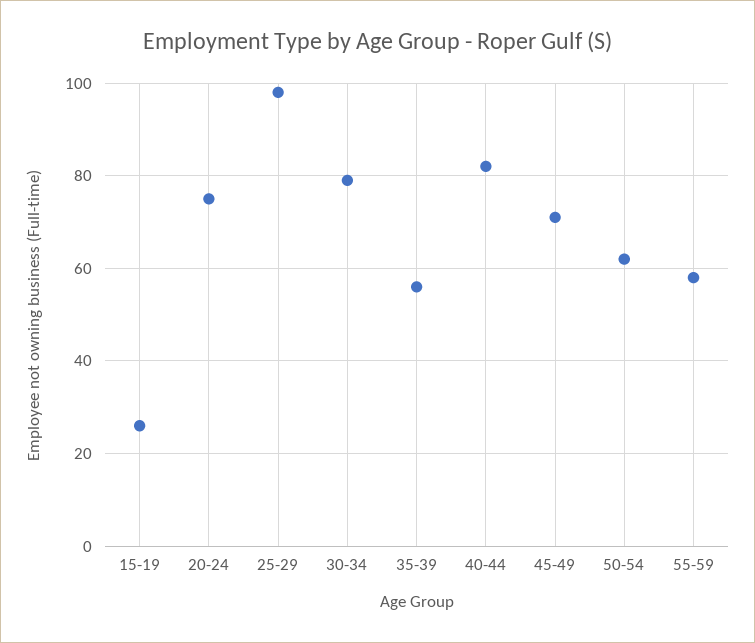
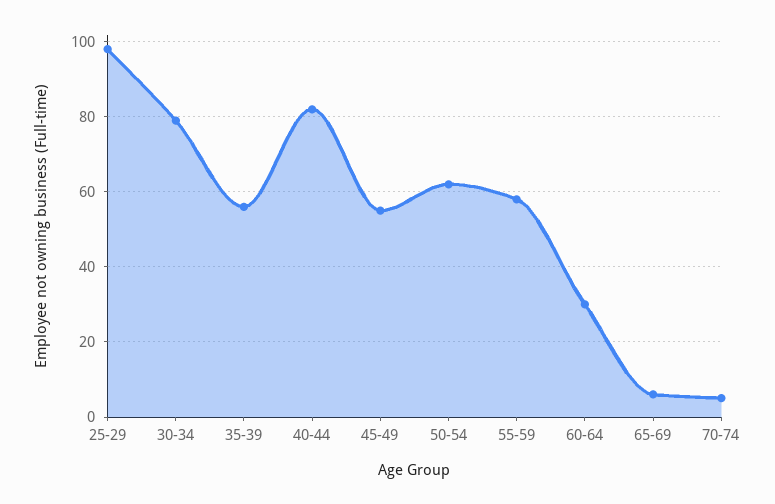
15-19: 25 -> none
20-24: 75 -> none
45-49: 70 -> 55
60-64: none -> 30
65-69: none -> 5
70-74: none -> 5

